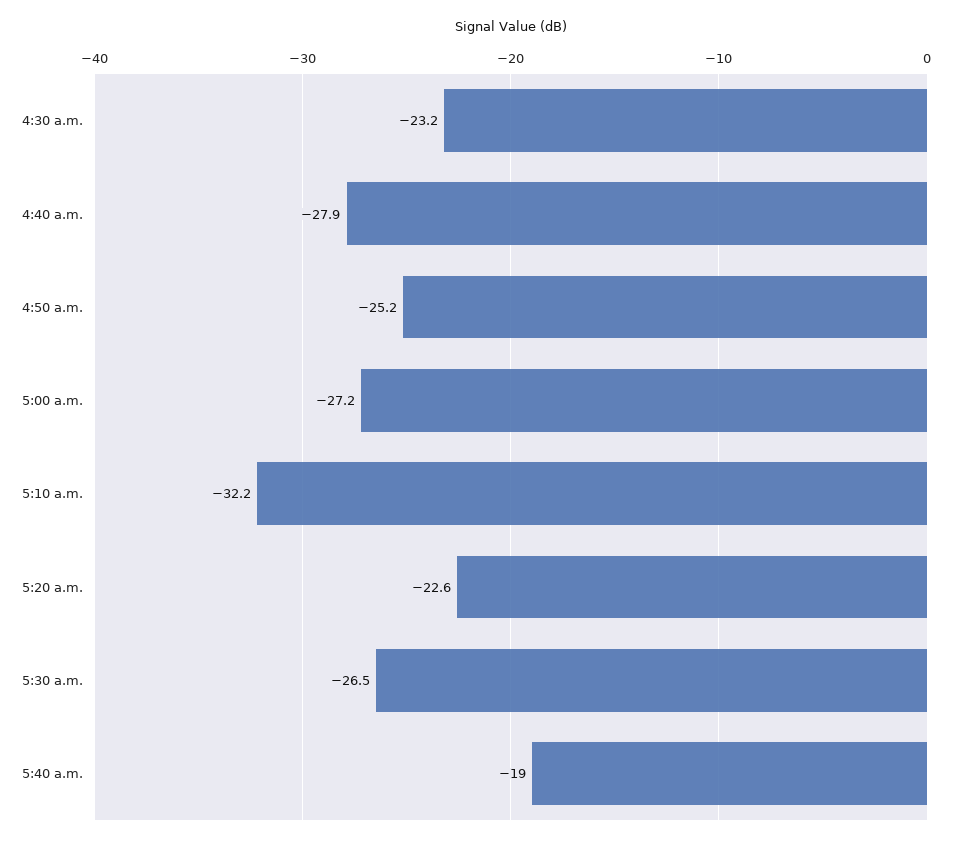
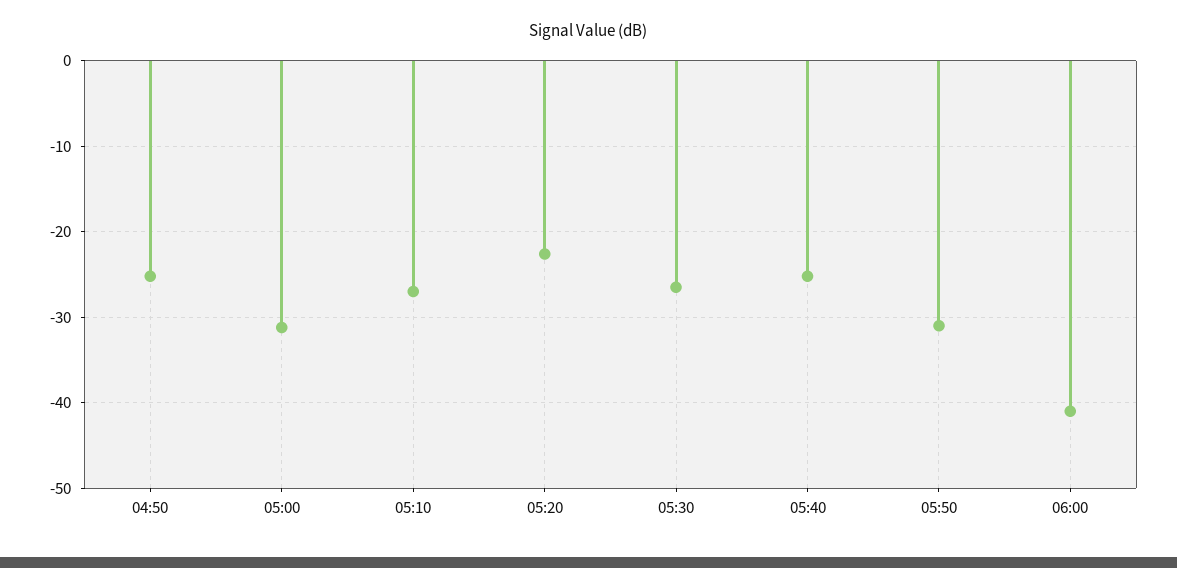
4:30 a.m.: -23.2 -> none
4:40 a.m.: -27.9 -> none
5:00 a.m.: -27.2 -> -31
5:10 a.m.: -32.2 -> -27
5:40 a.m.: -19 -> -25
05:50: none -> -31
06:00: none -> -41

